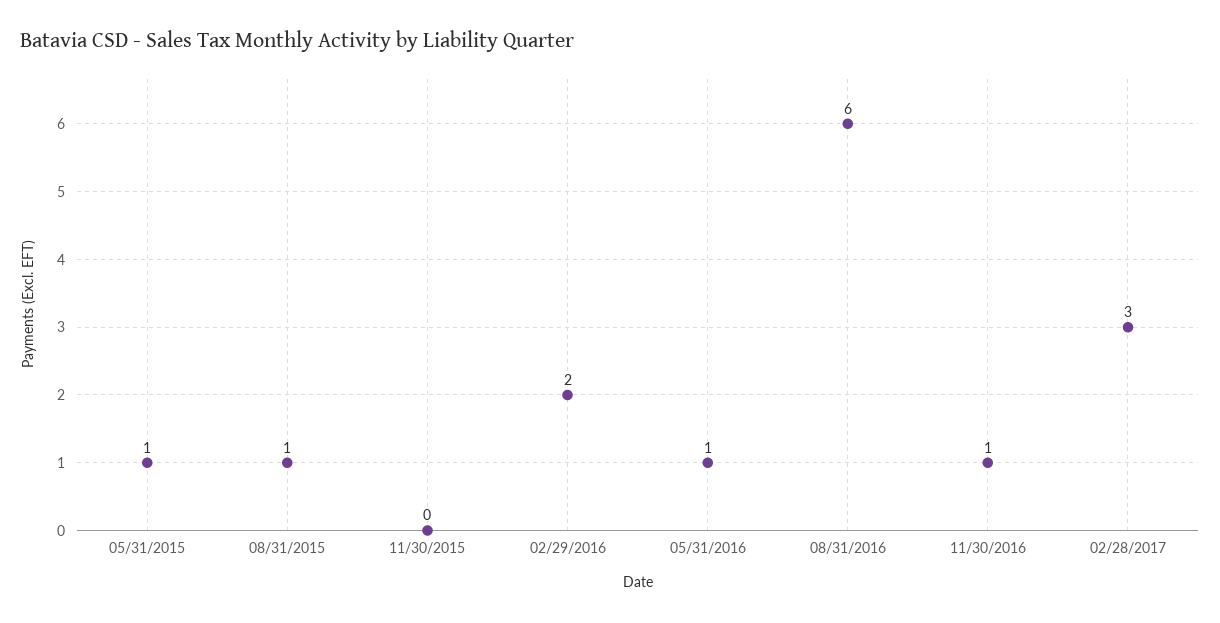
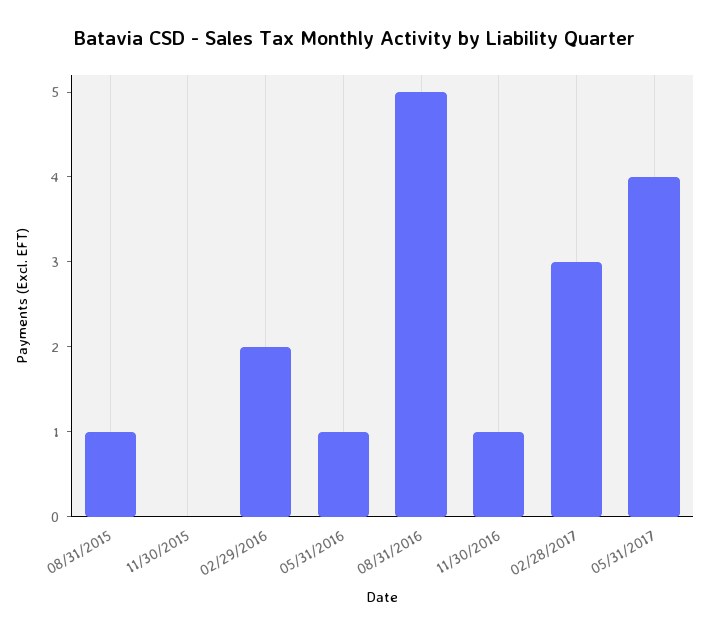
05/31/2015: 1 -> none
08/31/2016: 6 -> 5
05/31/2017: none -> 4

